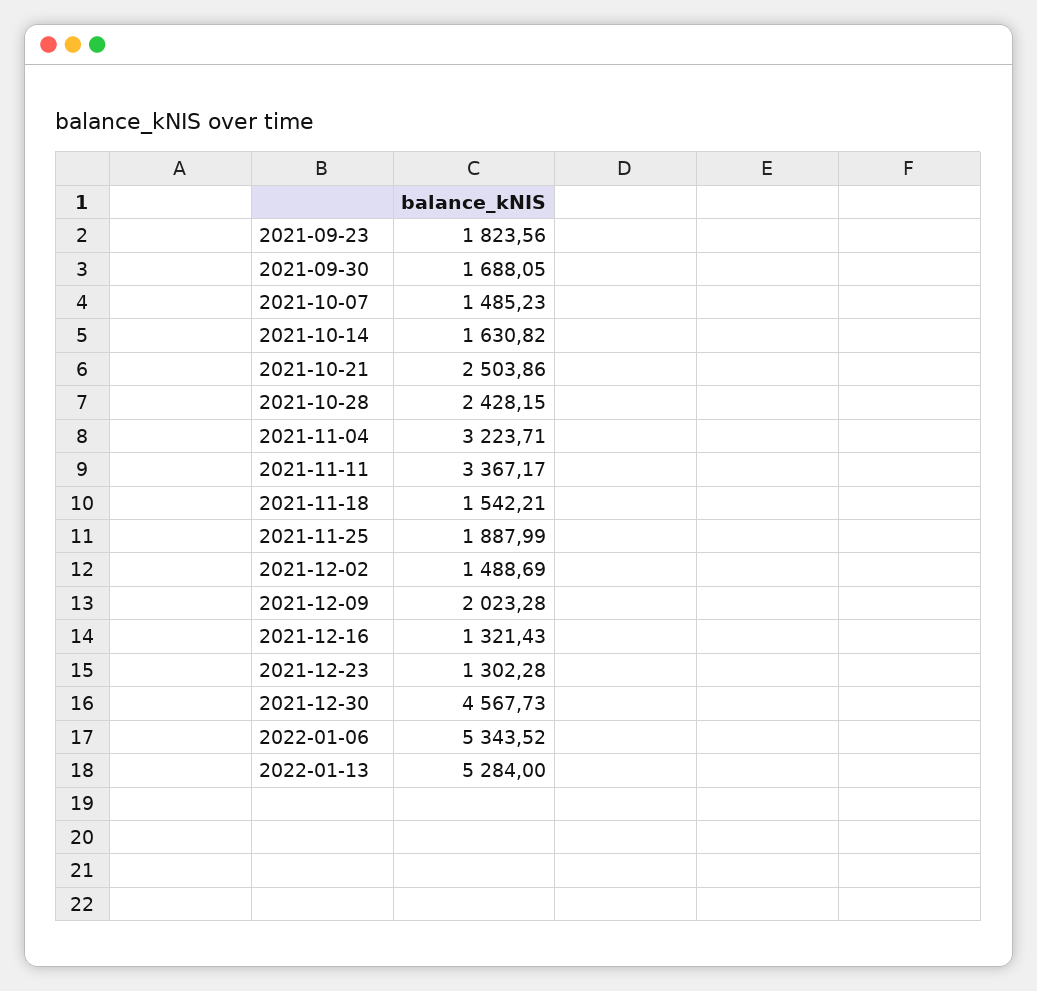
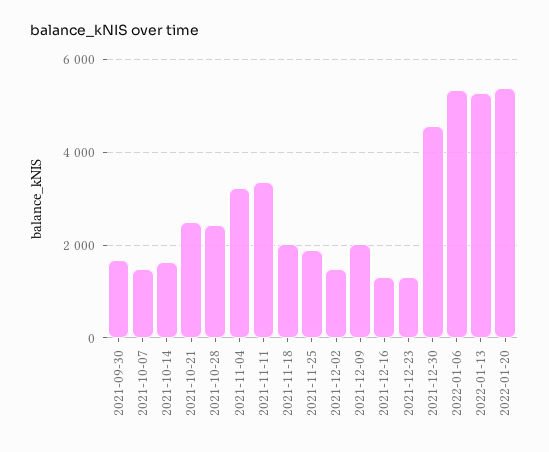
2021-09-23: 1823.56 -> none
2021-11-18: 1542.21 -> 2000
2022-01-20: none -> 5400

